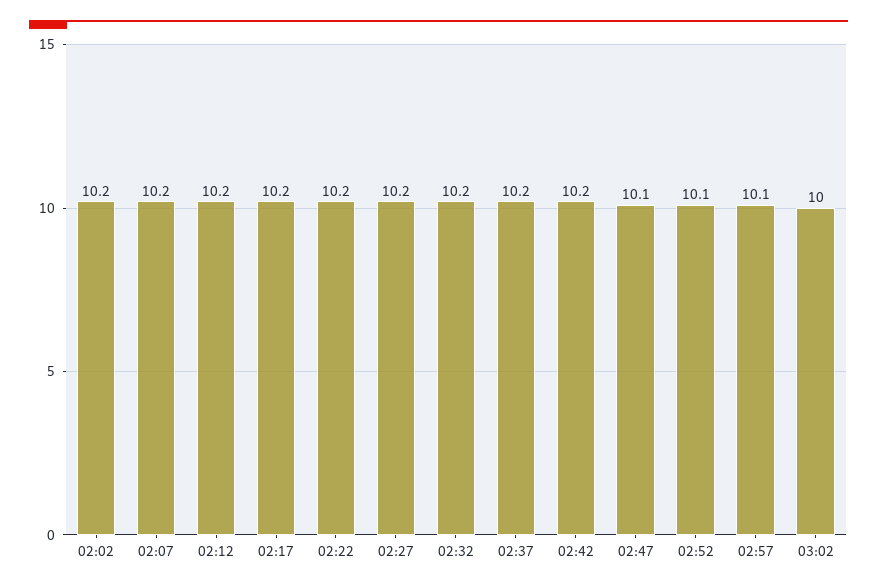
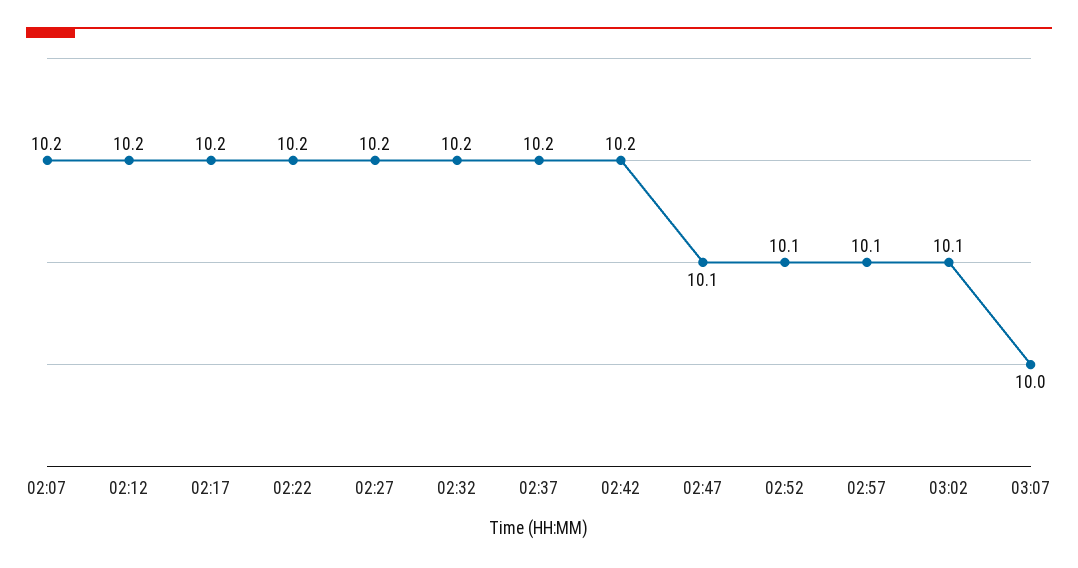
02:02: 10.2 -> none
03:02: 10 -> 10.1
03:07: none -> 10

